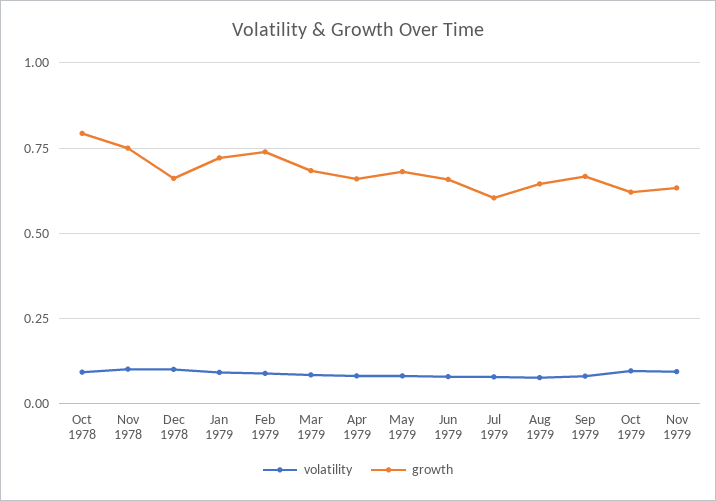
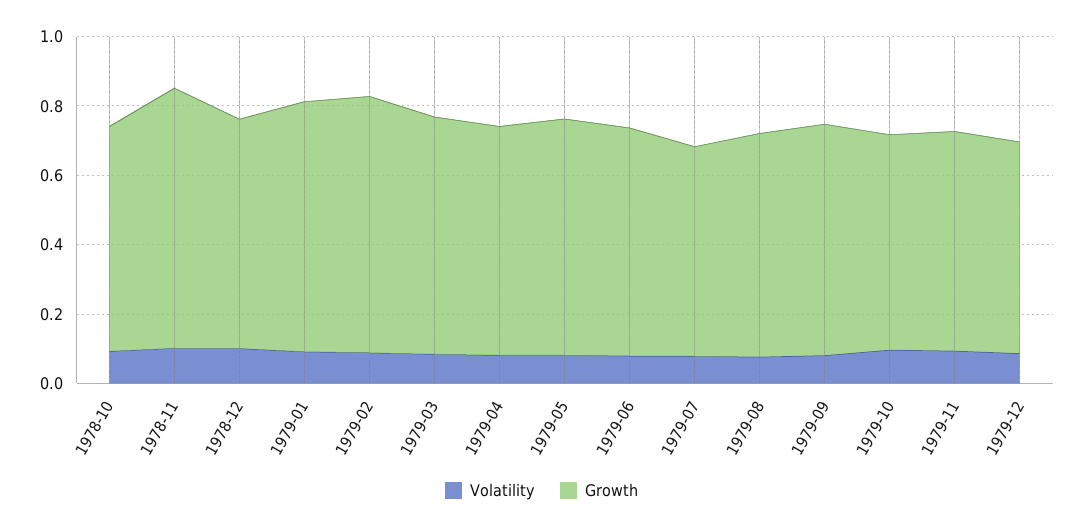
growth, Oct 1978: 0.8 -> 0.65
volatility, 1979-12: none -> 0.1
growth, 1979-12: none -> 0.6

